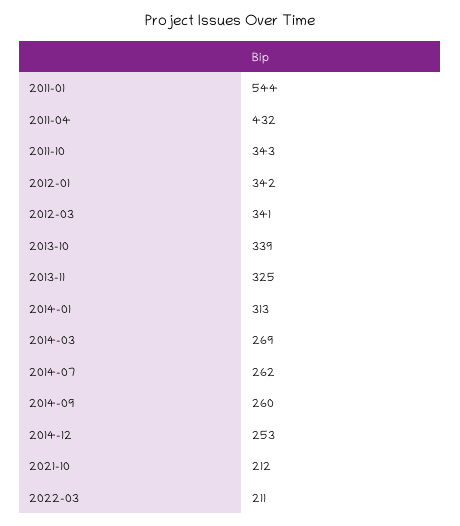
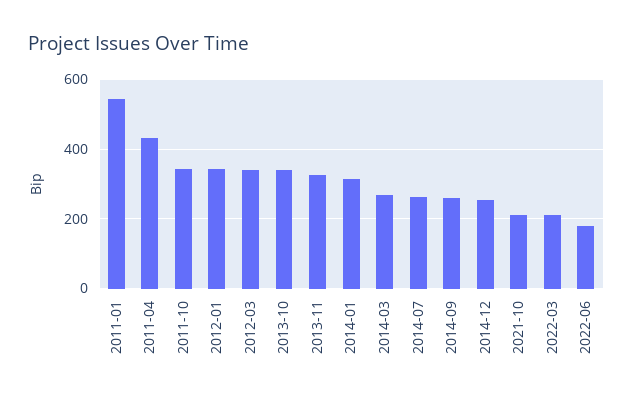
2022-06: none -> 180

